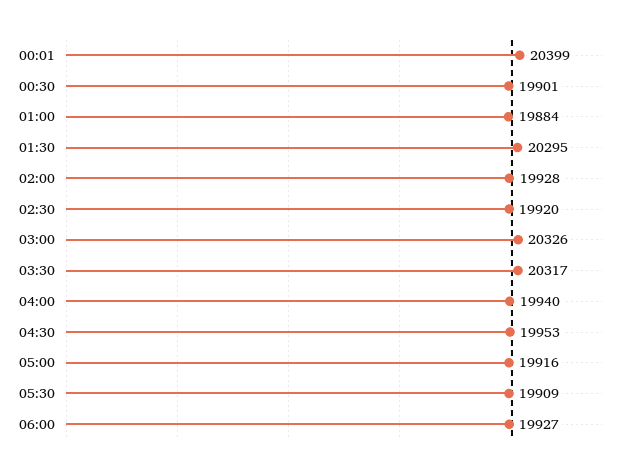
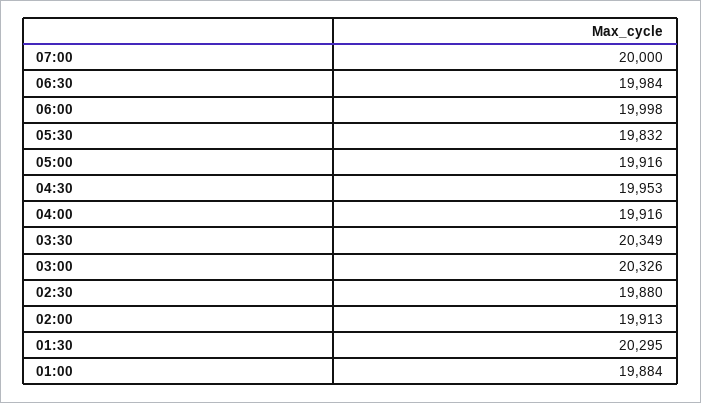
00:01: 20399 -> none
00:30: 19901 -> none
02:00: 19928 -> 19913
02:30: 19920 -> 19880
03:30: 20317 -> 20349
04:00: 19940 -> 19916
05:30: 19909 -> 19832
06:00: 19927 -> 19998
07:00: none -> 20000
06:30: none -> 19984

